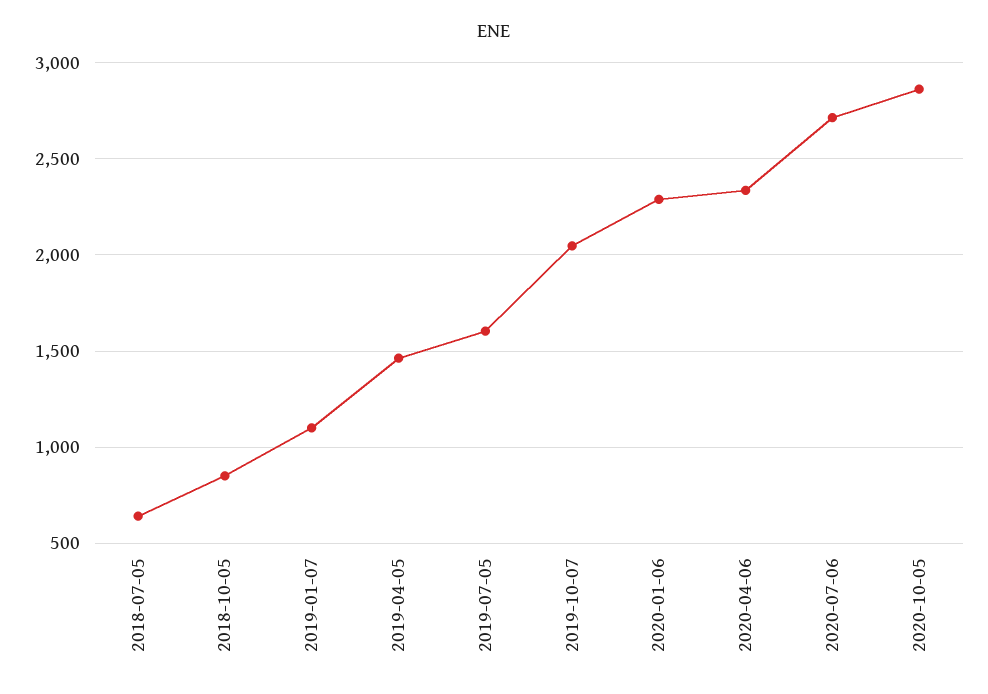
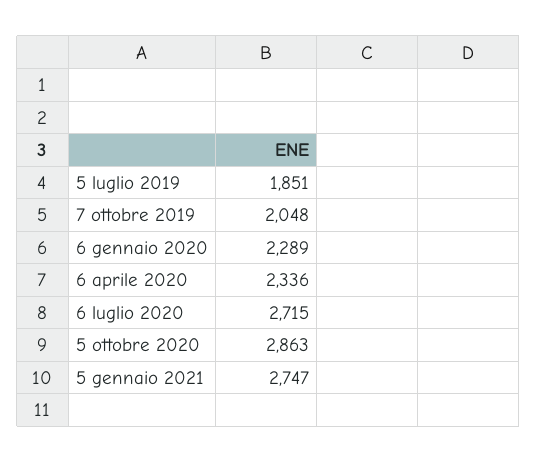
2018-07-05: 650 -> none
2018-10-05: 850 -> none
2019-01-07: 1100 -> none
2019-04-05: 1450 -> none
2019-07-05: 1600 -> 1851
5 gennaio 2021: none -> 2747

